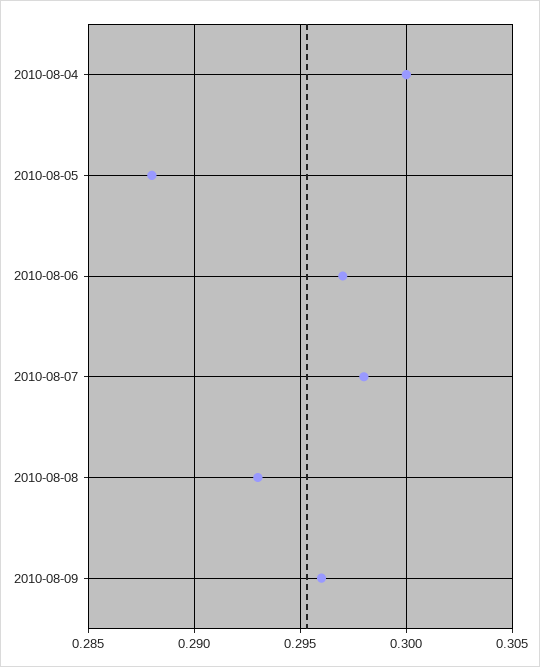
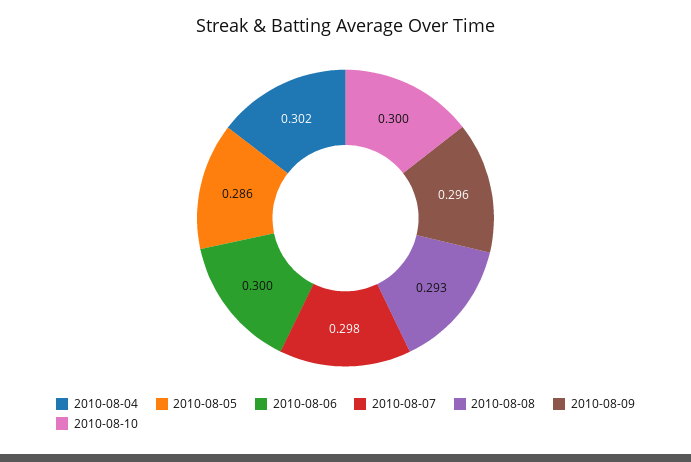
2010-08-04: 0.3 -> 0.302
2010-08-05: 0.288 -> 0.286
2010-08-06: 0.297 -> 0.3
2010-08-10: none -> 0.3

